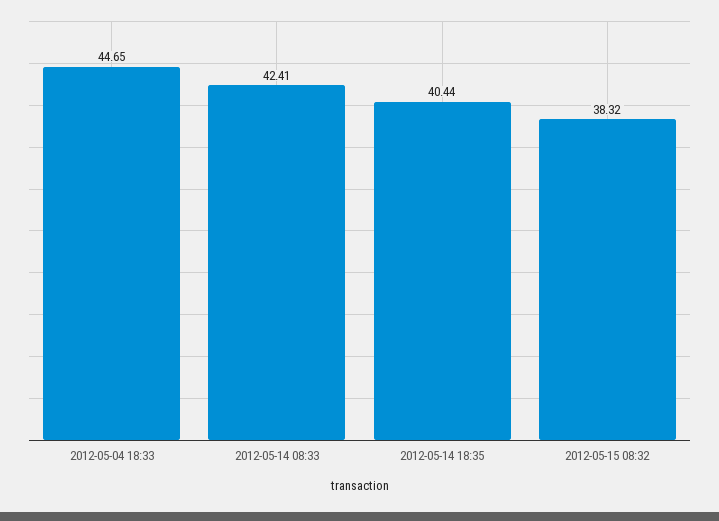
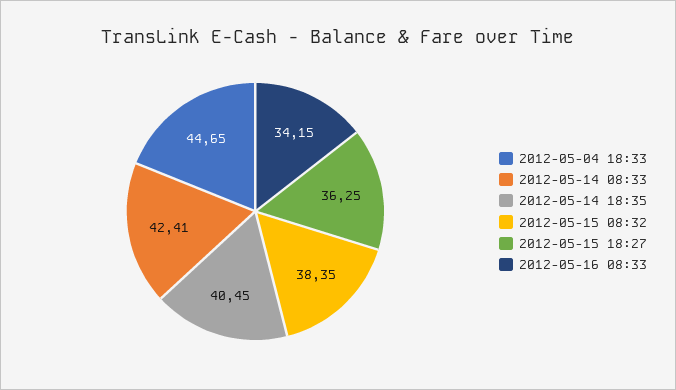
2012-05-14 18:35: 40.44 -> 40.45
2012-05-15 08:32: 38.32 -> 38.35
2012-05-15 18:27: none -> 36.25
2012-05-16 08:33: none -> 34.15

